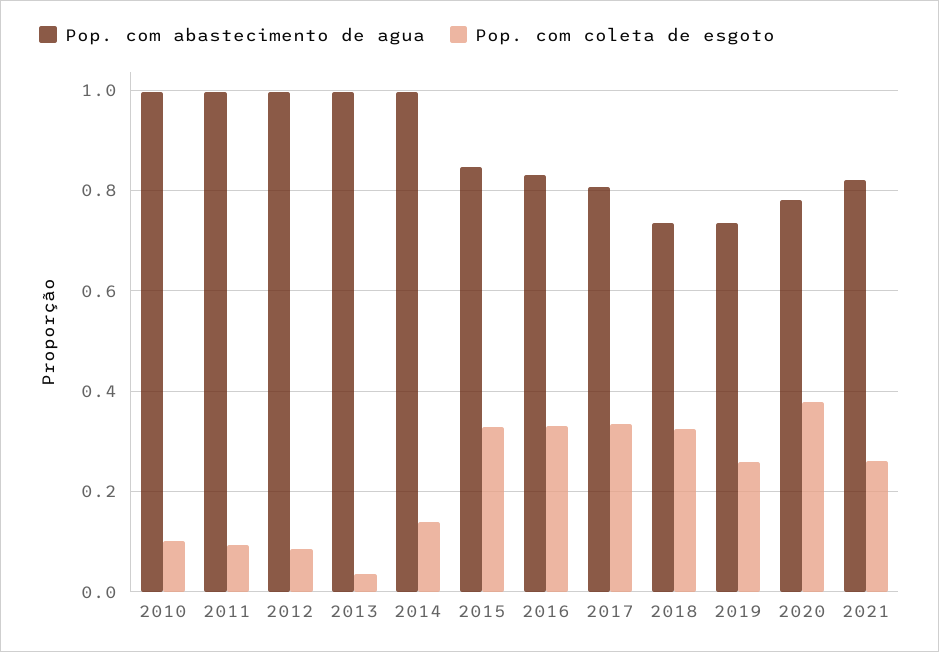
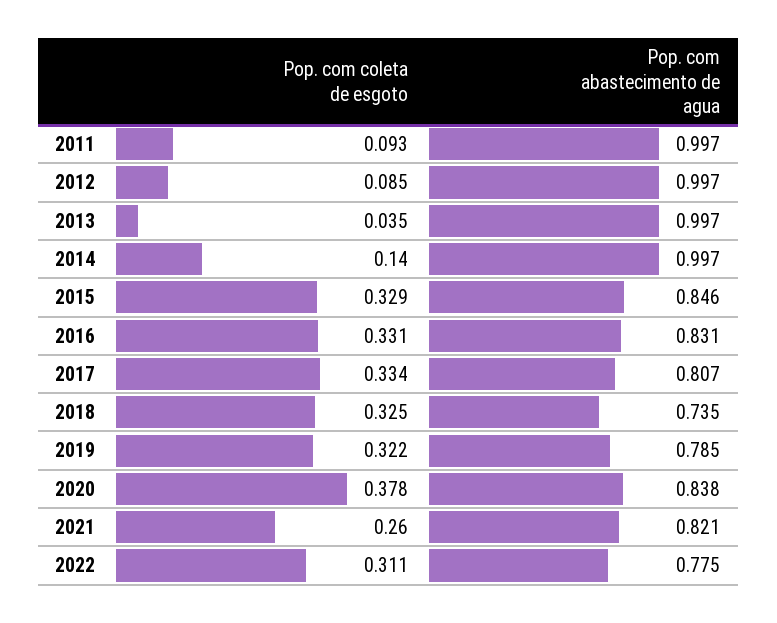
Pop. com abastecimento de agua, 2010: 1 -> none
Pop. com coleta de esgoto, 2010: 0.1 -> none
Pop. com abastecimento de agua, 2019: 0.74 -> 0.785
Pop. com coleta de esgoto, 2019: 0.26 -> 0.322
Pop. com abastecimento de agua, 2020: 0.78 -> 0.838
Pop. com coleta de esgoto, 2022: none -> 0.311
Pop. com abastecimento de agua, 2022: none -> 0.775

